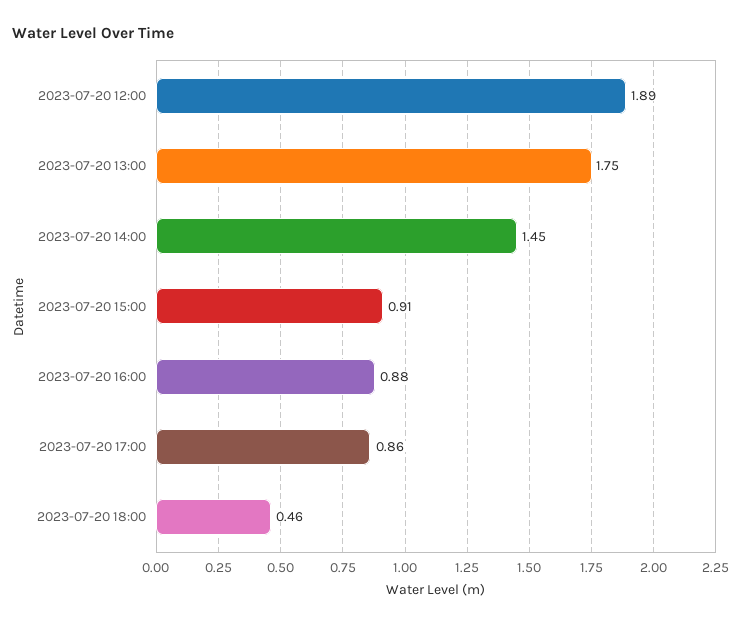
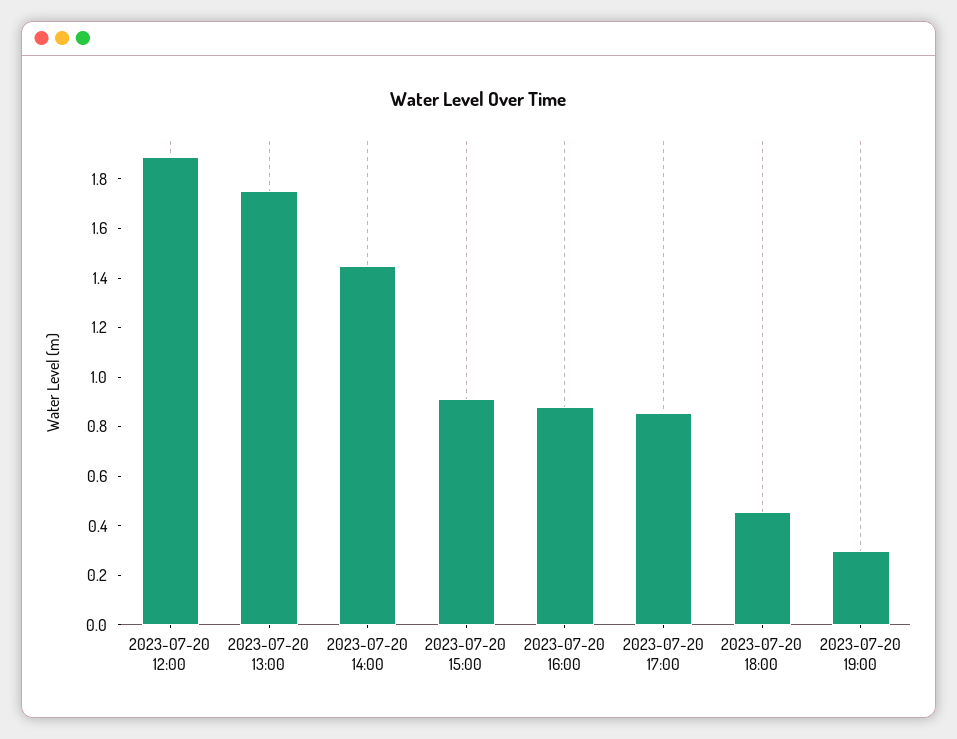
2023-07-20 19:00: none -> 0.3

